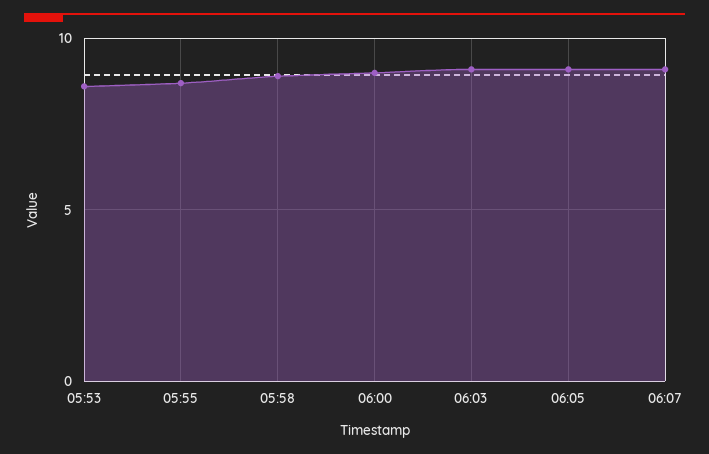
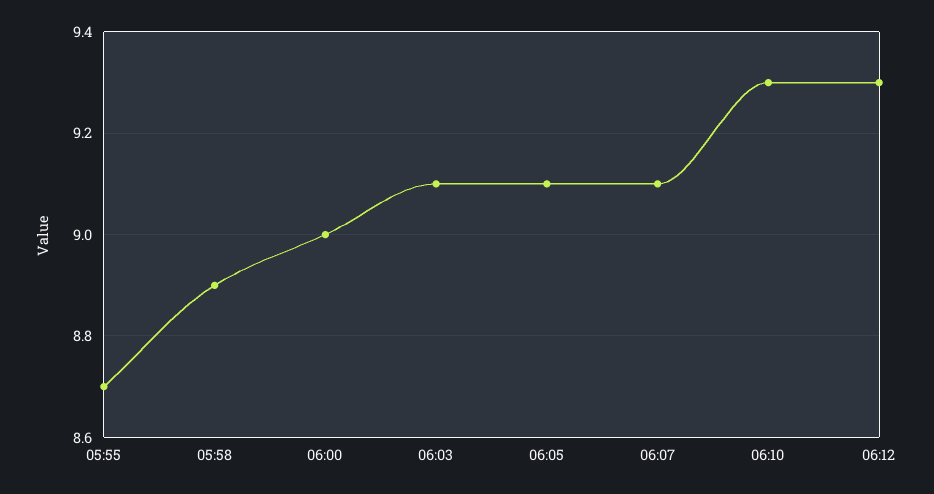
05:53: 8.5 -> none
06:10: none -> 9.3
06:12: none -> 9.3

